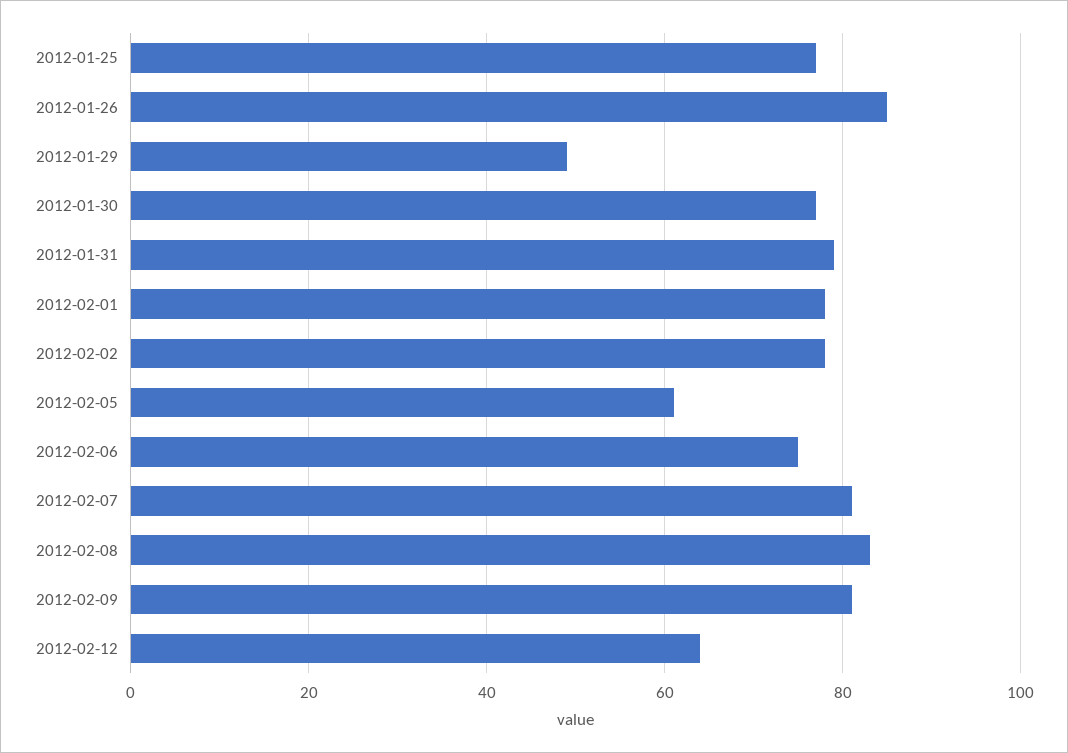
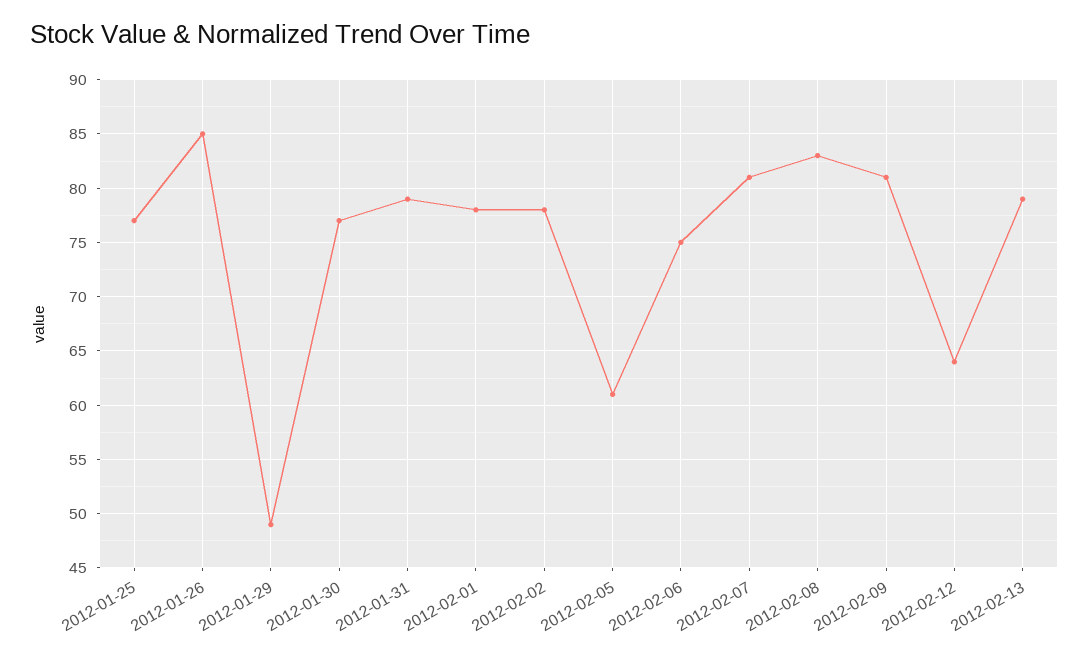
2012-02-13: none -> 79

